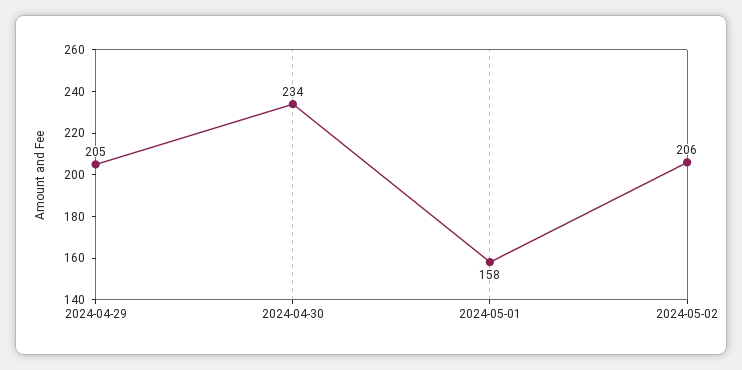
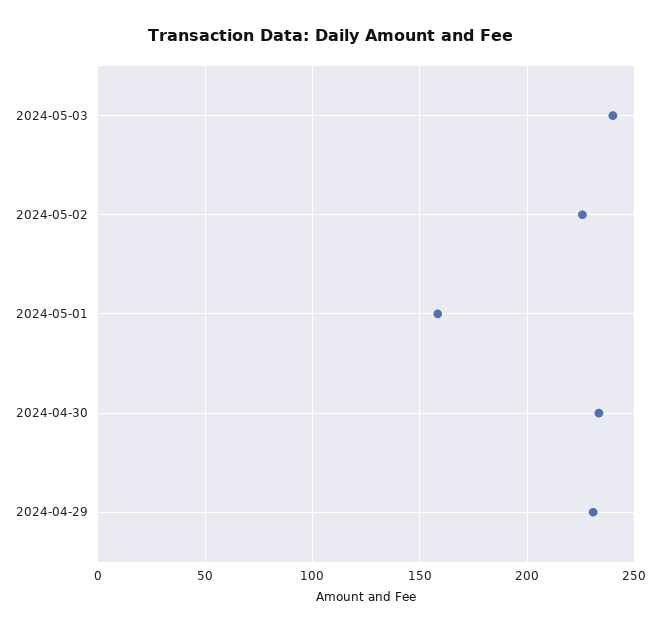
2024-04-29: 205 -> 230
2024-05-02: 206 -> 225
2024-05-03: none -> 240

